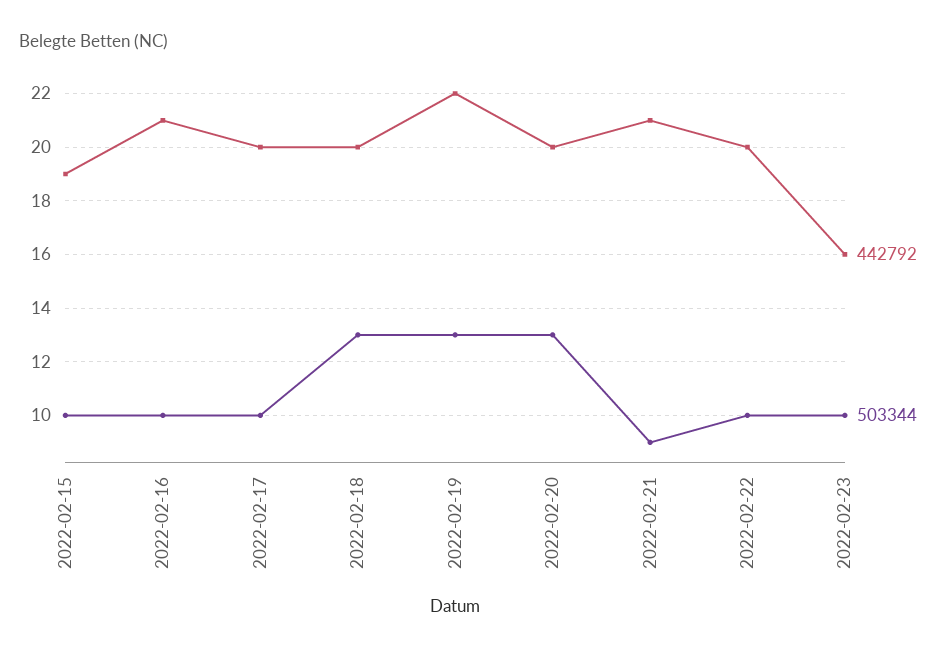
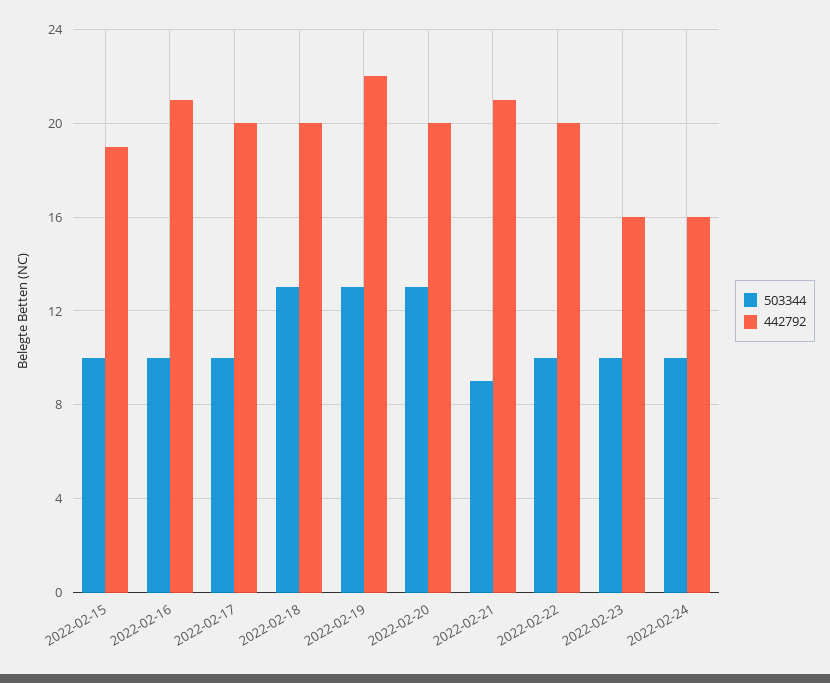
503344, 2022-02-24: none -> 10
442792, 2022-02-24: none -> 16

